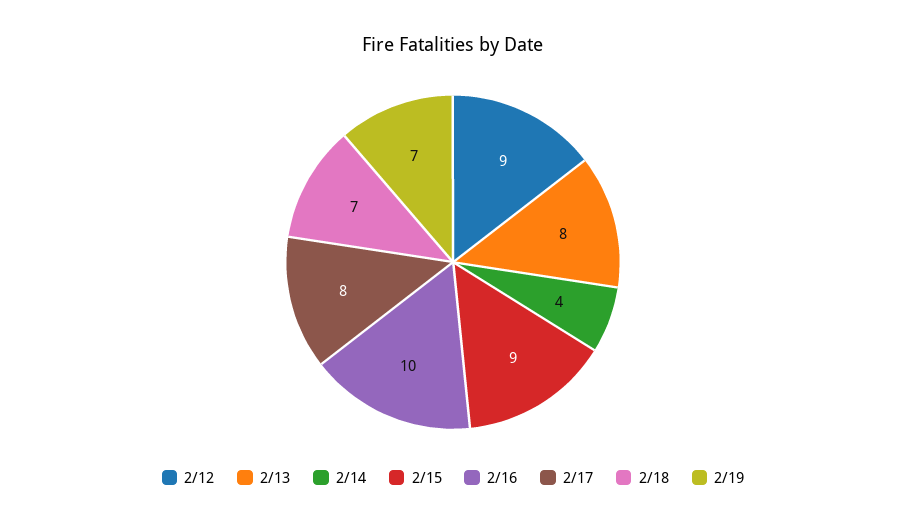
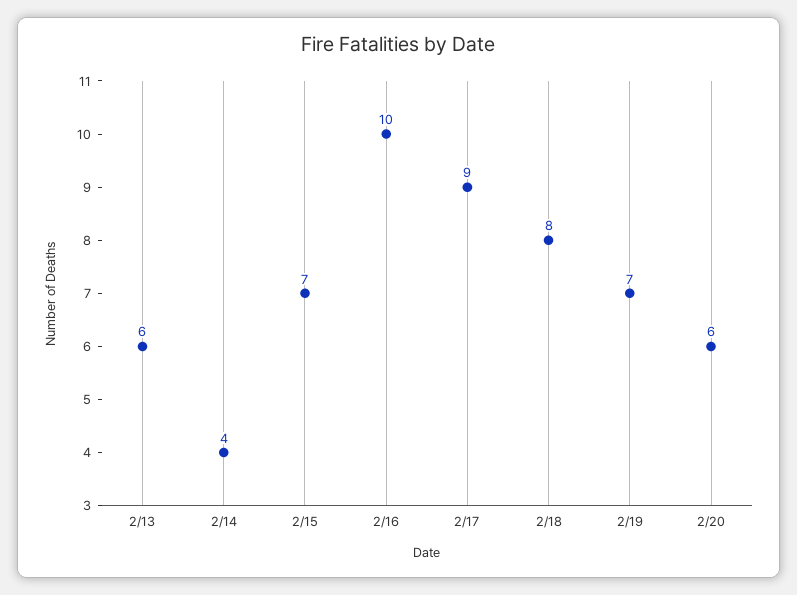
2/12: 9 -> none
2/13: 8 -> 6
2/15: 9 -> 7
2/17: 8 -> 9
2/18: 7 -> 8
2/20: none -> 6

